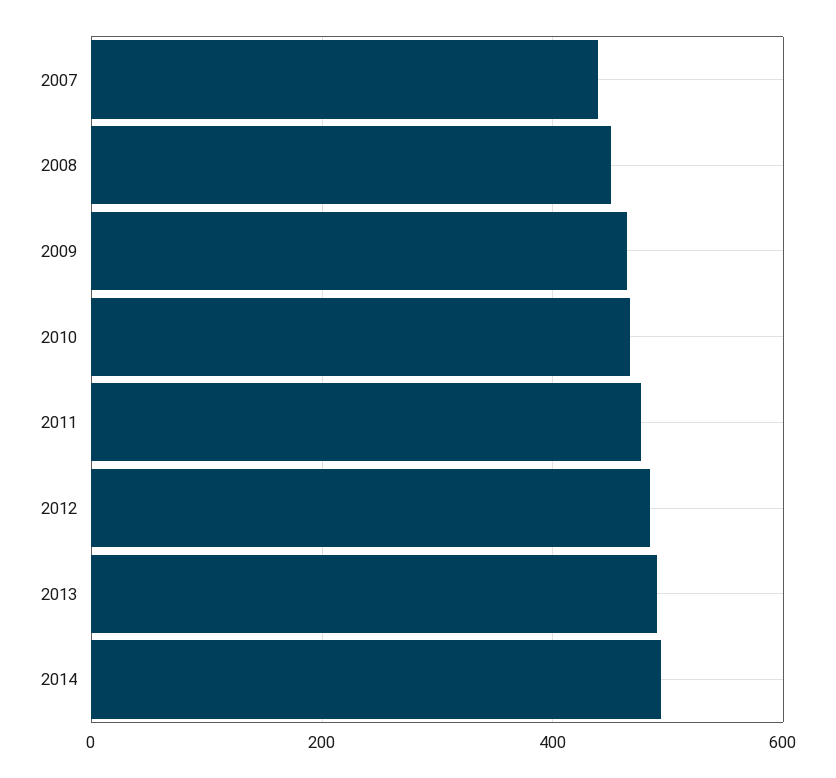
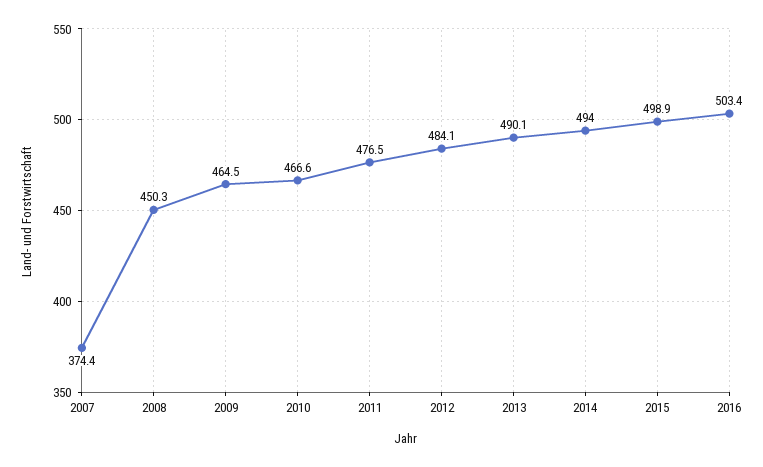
2007: 440 -> 374.4
2015: none -> 498.9
2016: none -> 503.4

